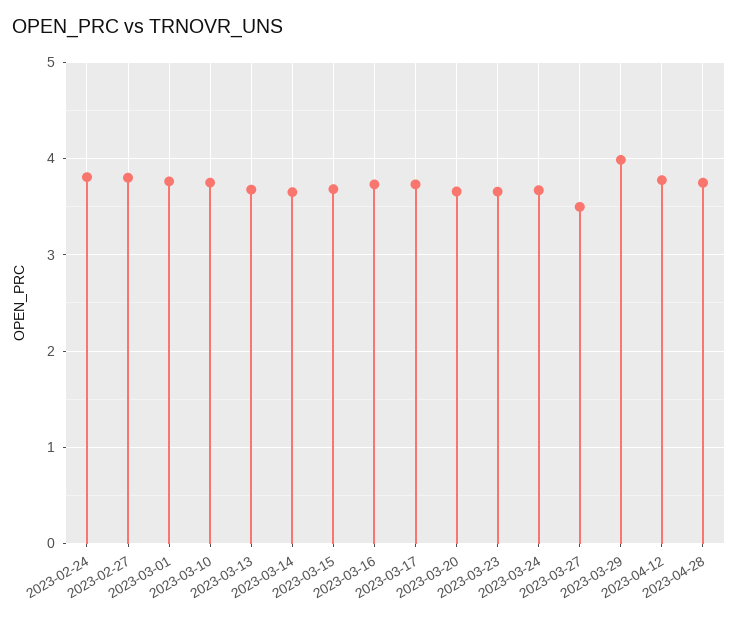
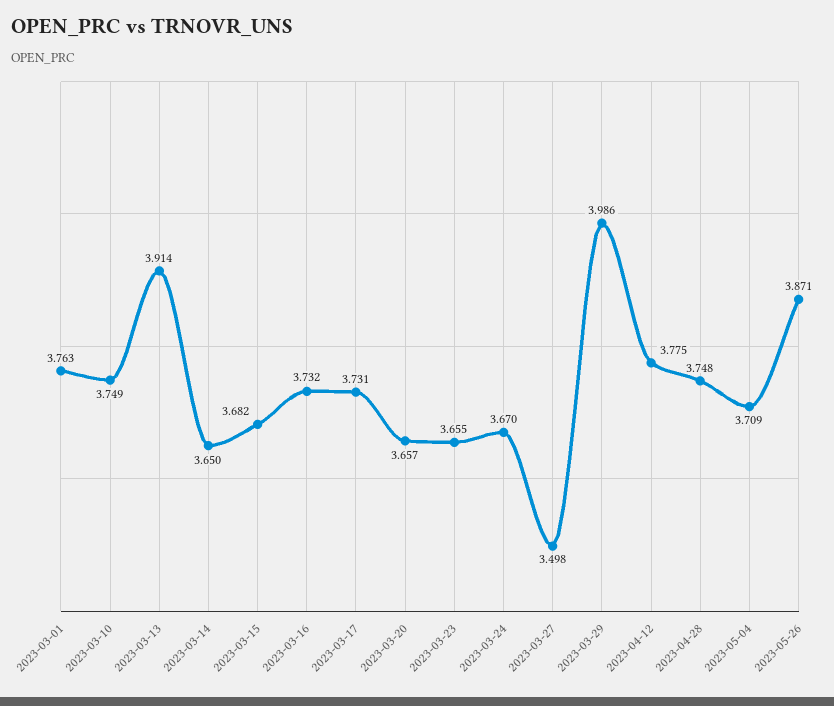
2023-02-24: 3.8 -> none
2023-02-27: 3.8 -> none
2023-03-13: 3.7 -> 3.914
2023-05-04: none -> 3.709
2023-05-26: none -> 3.871

